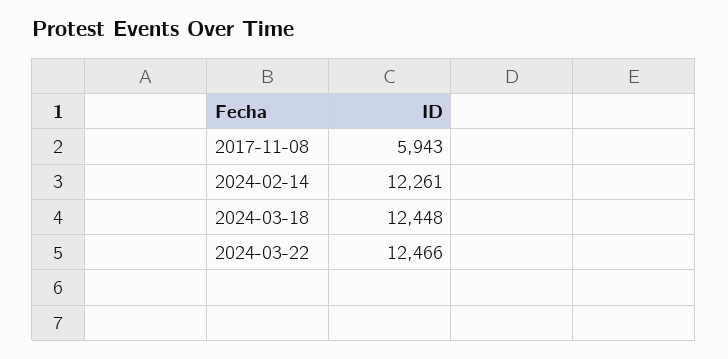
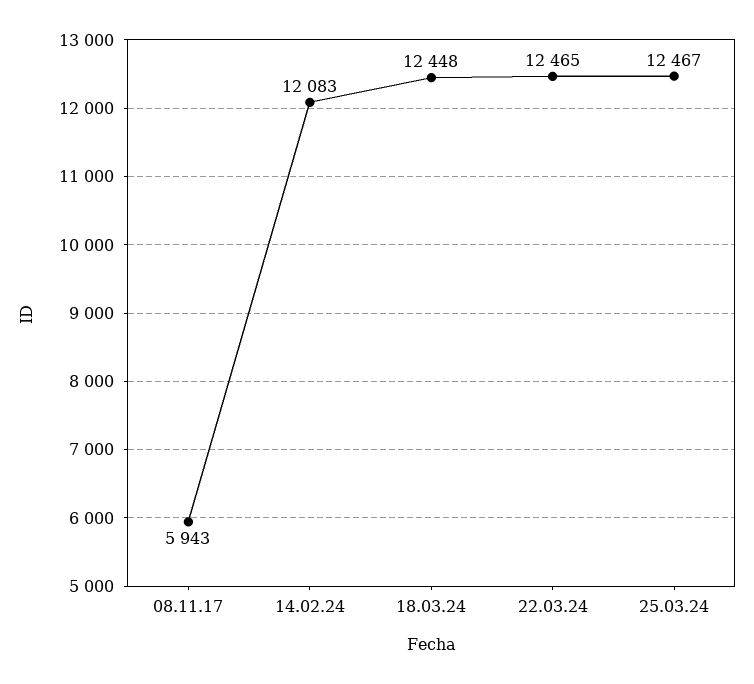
2024-02-14: 12261 -> 12083
2024-03-22: 12466 -> 12465
25.03.24: none -> 12467

